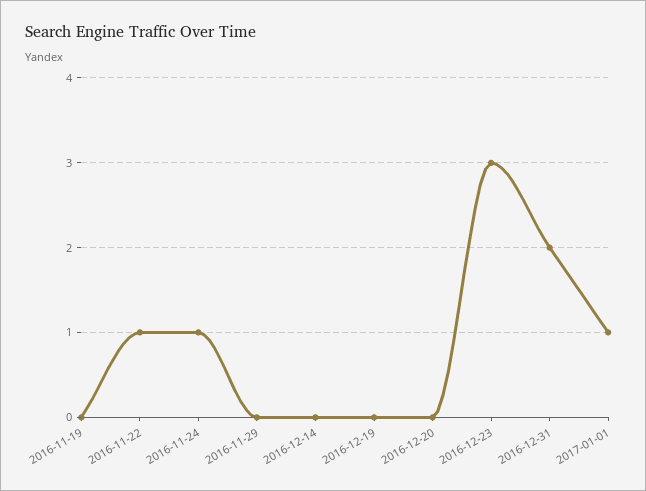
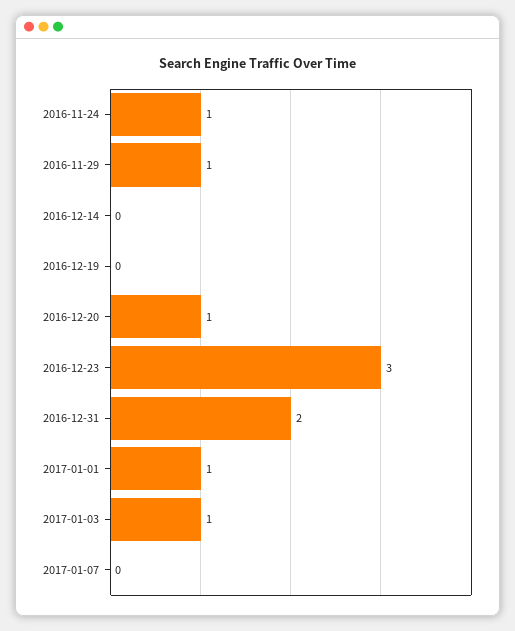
2016-11-19: 0 -> none
2016-11-22: 1 -> none
2016-11-29: 0 -> 1
2016-12-20: 0 -> 1
2017-01-03: none -> 1
2017-01-07: none -> 0

